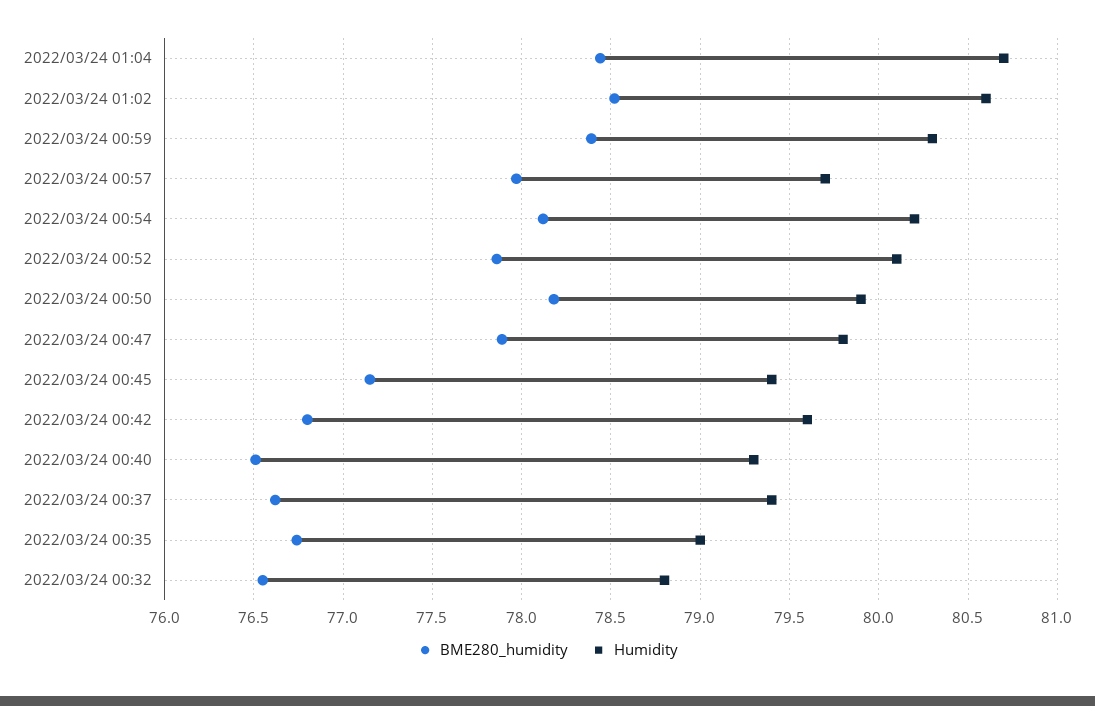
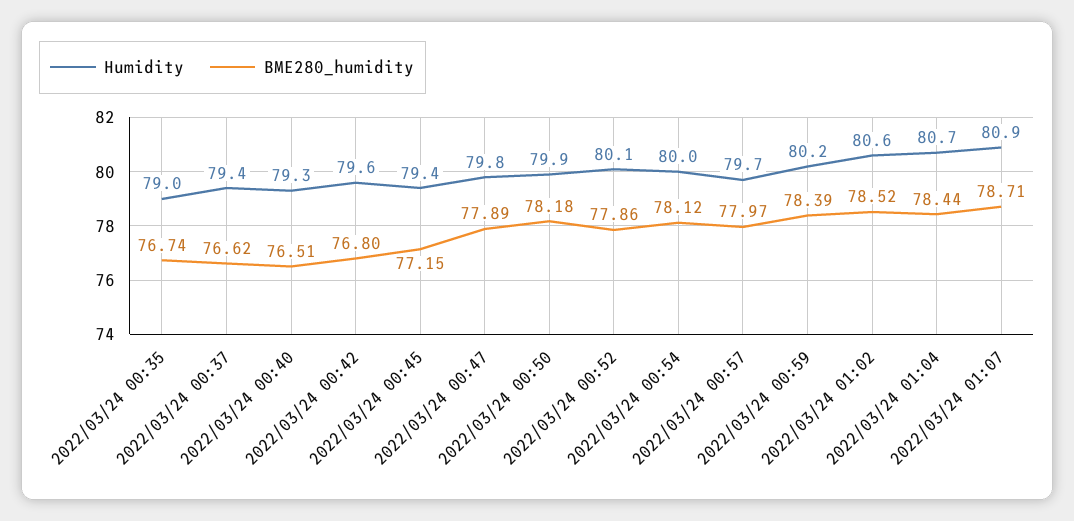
Humidity, 2022/03/24 00:59: 80.3 -> 80.2
Humidity, 2022/03/24 00:54: 80.2 -> 80
BME280_humidity, 2022/03/24 00:32: 76.55 -> none
Humidity, 2022/03/24 00:32: 78.8 -> none
Humidity, 2022/03/24 01:07: none -> 80.9
BME280_humidity, 2022/03/24 01:07: none -> 78.71

